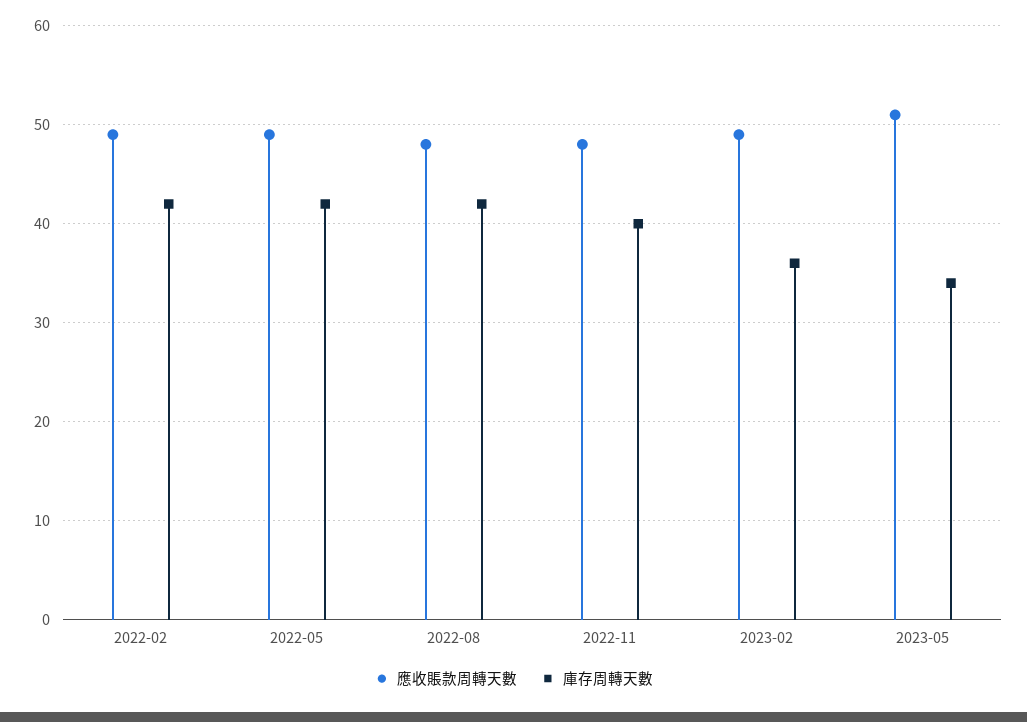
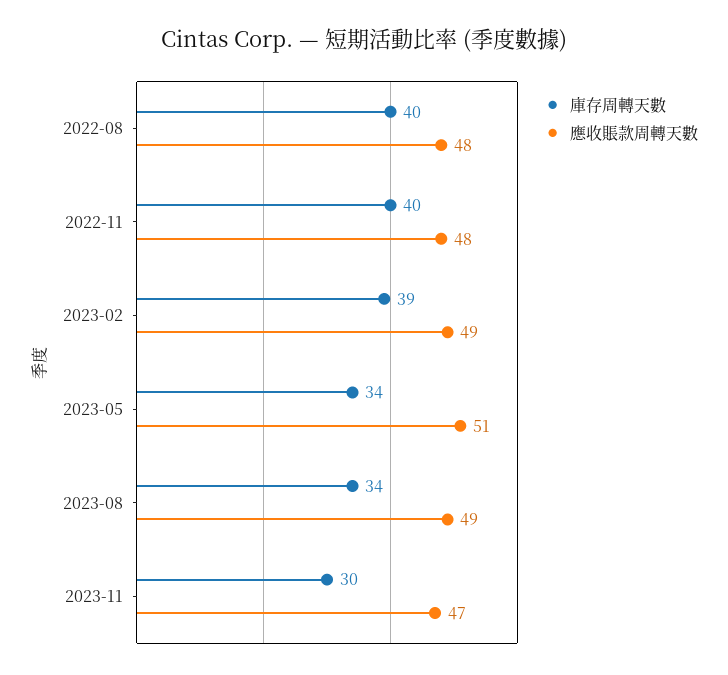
應收賬款周轉天數, 2022-02: 49 -> none
庫存周轉天數, 2022-02: 42 -> none
應收賬款周轉天數, 2022-05: 49 -> none
庫存周轉天數, 2022-05: 42 -> none
庫存周轉天數, 2022-08: 42 -> 40
庫存周轉天數, 2023-02: 36 -> 39
庫存周轉天數, 2023-08: none -> 34
應收賬款周轉天數, 2023-08: none -> 49
庫存周轉天數, 2023-11: none -> 30
應收賬款周轉天數, 2023-11: none -> 47

